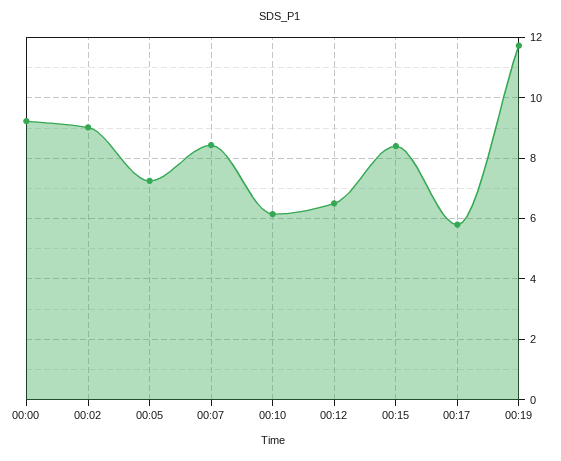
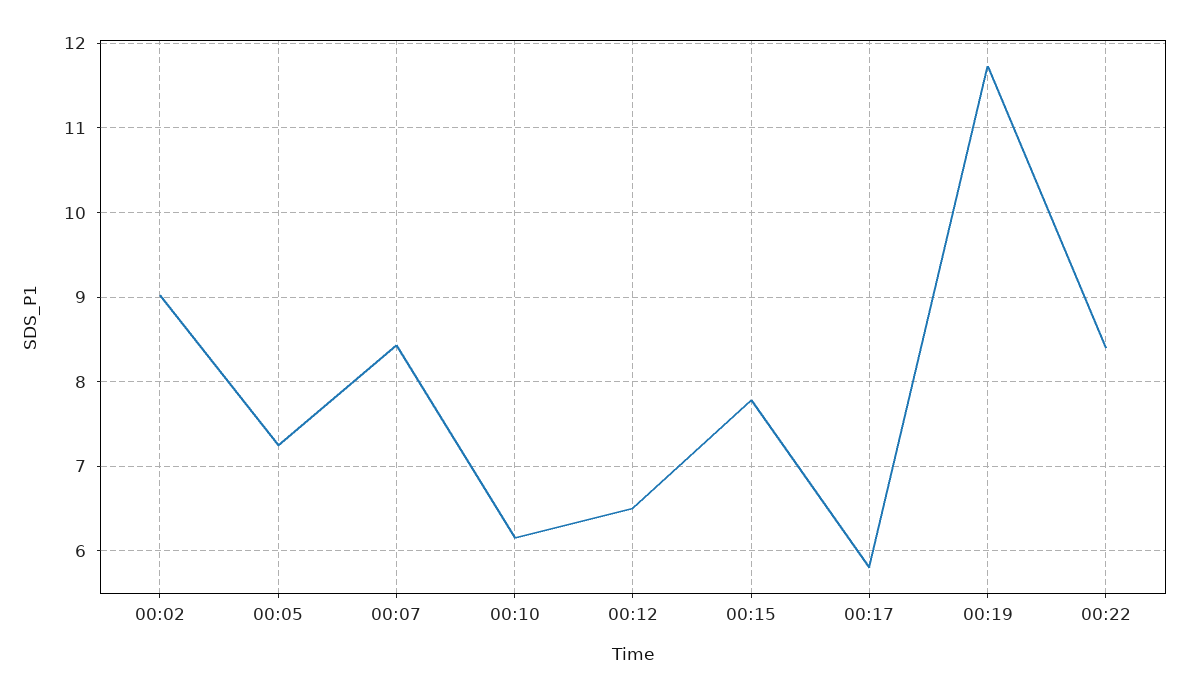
00:00: 9.2 -> none
00:15: 8.4 -> 7.8
00:22: none -> 8.4

